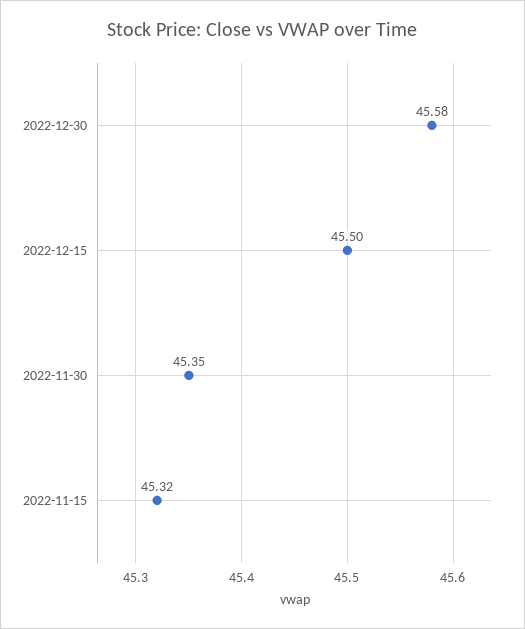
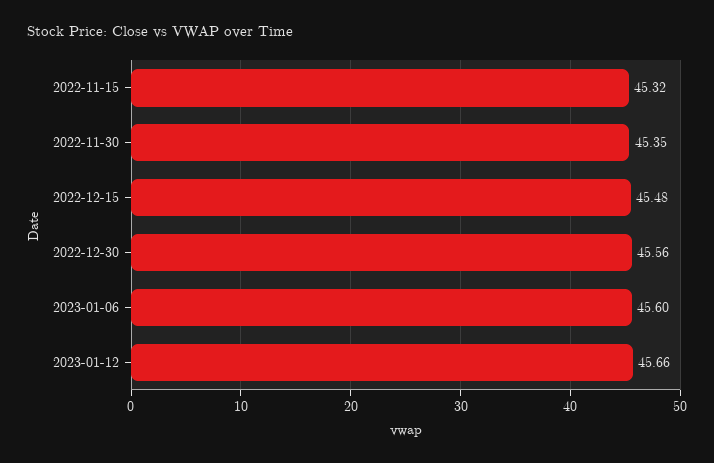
2022-12-30: 45.58 -> 45.56
2022-12-15: 45.5 -> 45.48
2023-01-06: none -> 45.6
2023-01-12: none -> 45.66

